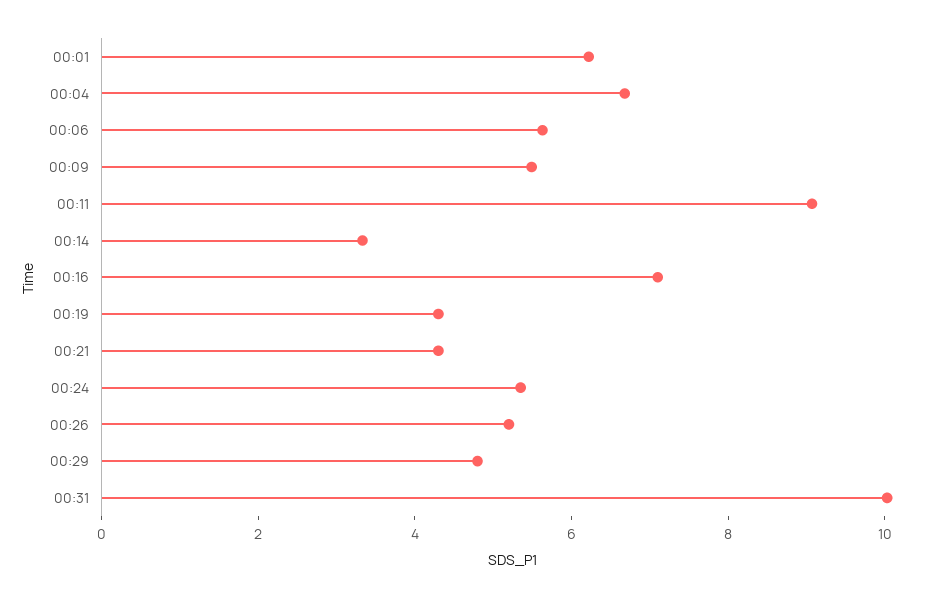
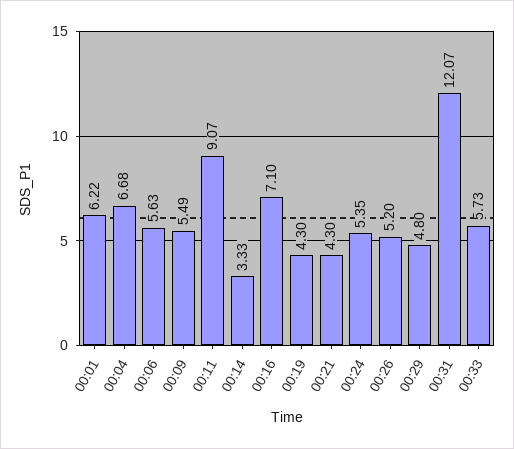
00:31: 10 -> 12.07
00:33: none -> 5.73

